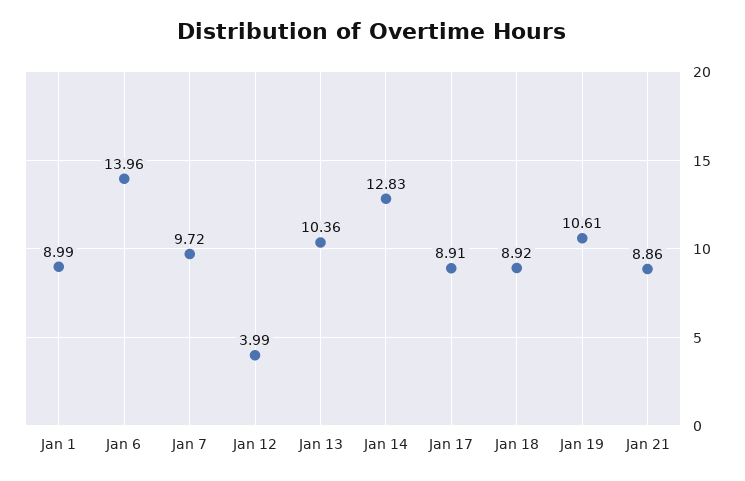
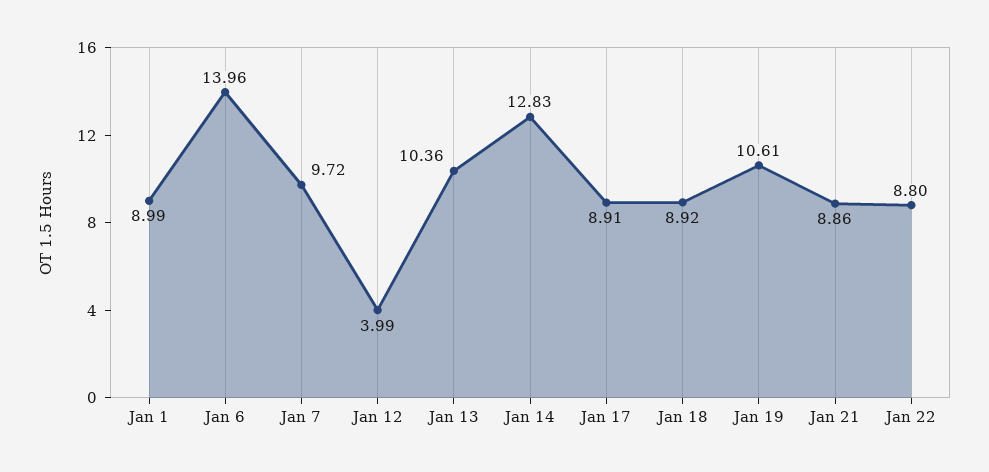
Jan 22: none -> 8.8

